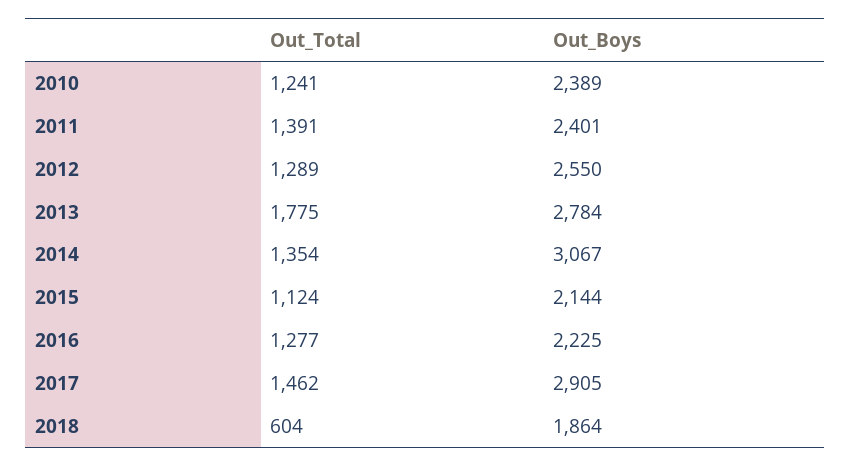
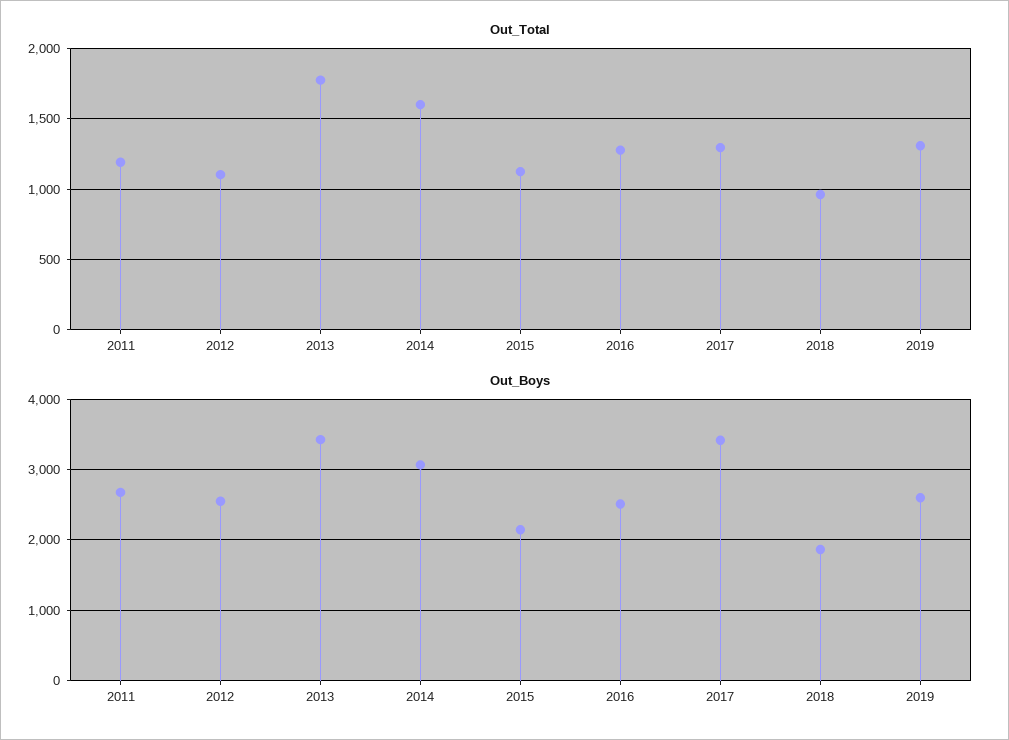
Out_Total, 2010: 1241 -> none
Out_Boys, 2010: 2389 -> none
Out_Total, 2011: 1391 -> 1200
Out_Boys, 2011: 2401 -> 2700
Out_Total, 2012: 1289 -> 1100
Out_Boys, 2013: 2784 -> 3400
Out_Total, 2014: 1354 -> 1600
Out_Boys, 2016: 2225 -> 2500
Out_Total, 2017: 1462 -> 1300
Out_Boys, 2017: 2905 -> 3400
Out_Total, 2018: 604 -> 950
Out_Total, 2019: none -> 1300
Out_Boys, 2019: none -> 2600

